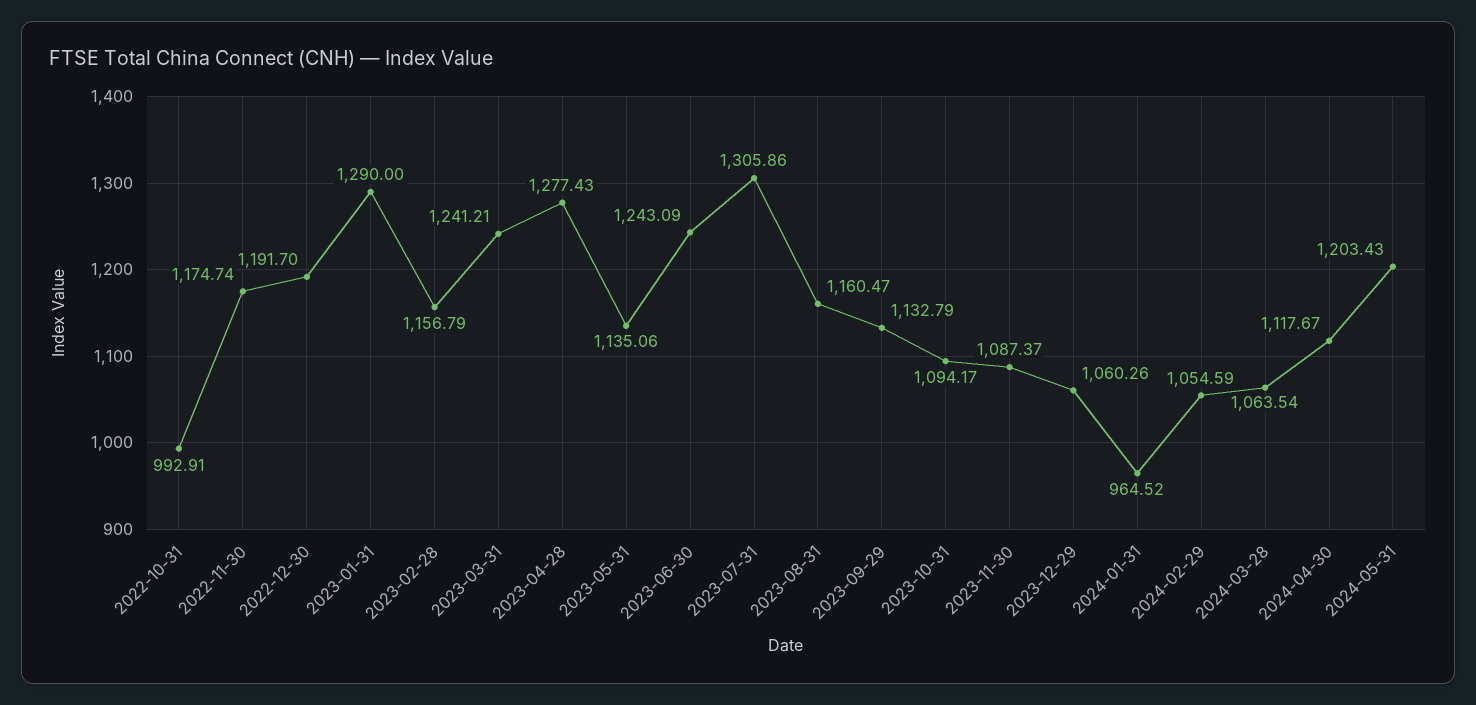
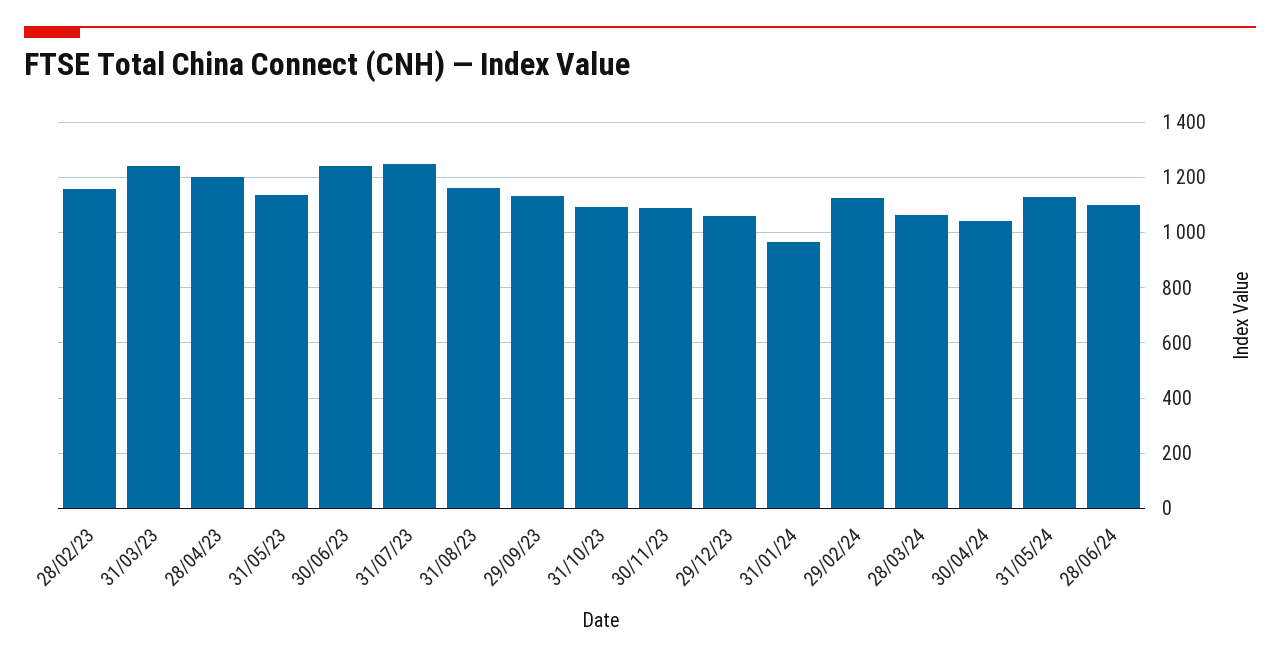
2022-10-31: 992.91 -> none
2022-11-30: 1174.74 -> none
2022-12-30: 1191.7 -> none
2023-01-31: 1290 -> none
2023-04-28: 1277.43 -> 1200
2023-07-31: 1305.86 -> 1250
2024-02-29: 1054.59 -> 1125
2024-04-30: 1117.67 -> 1050
2024-05-31: 1203.43 -> 1125
28/06/24: none -> 1100

